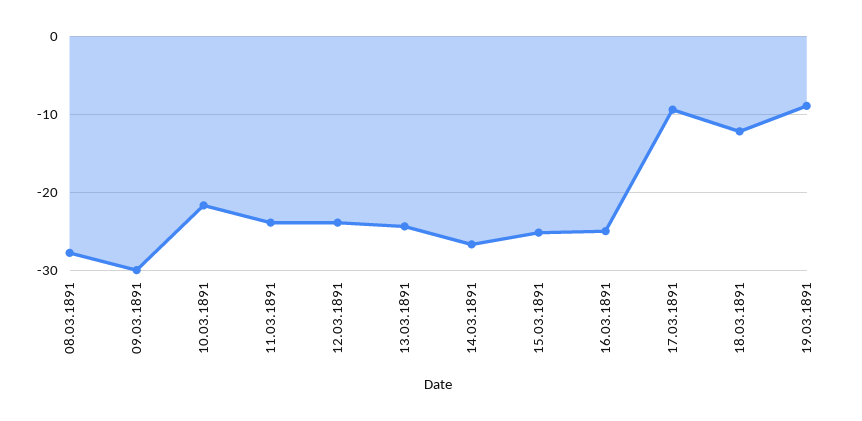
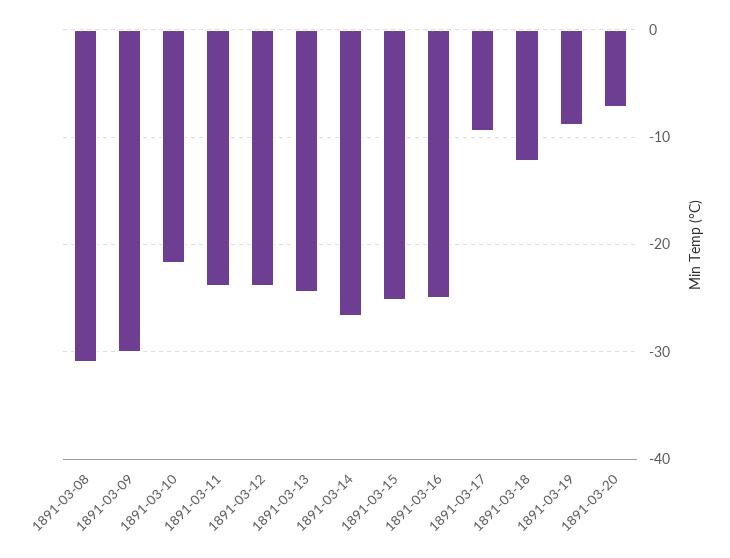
08.03.1891: -28 -> -31
1891-03-20: none -> -7

